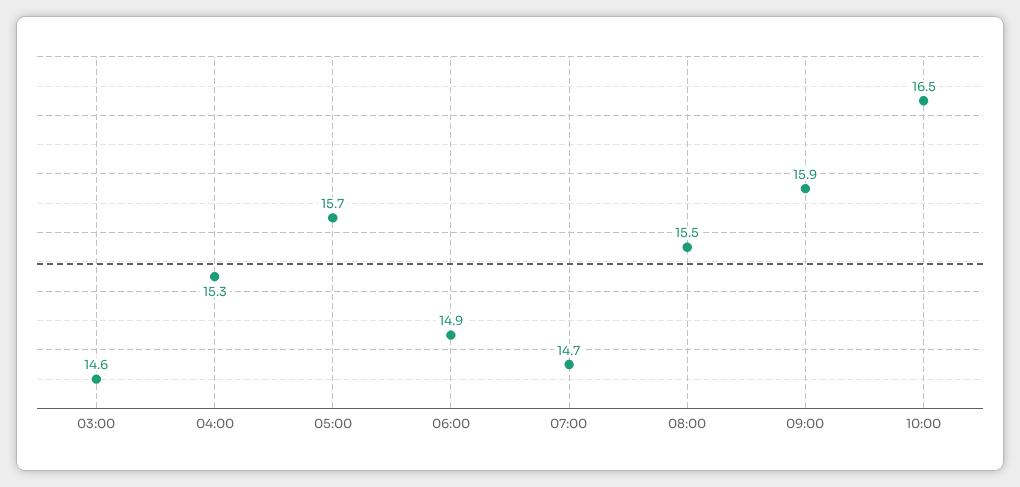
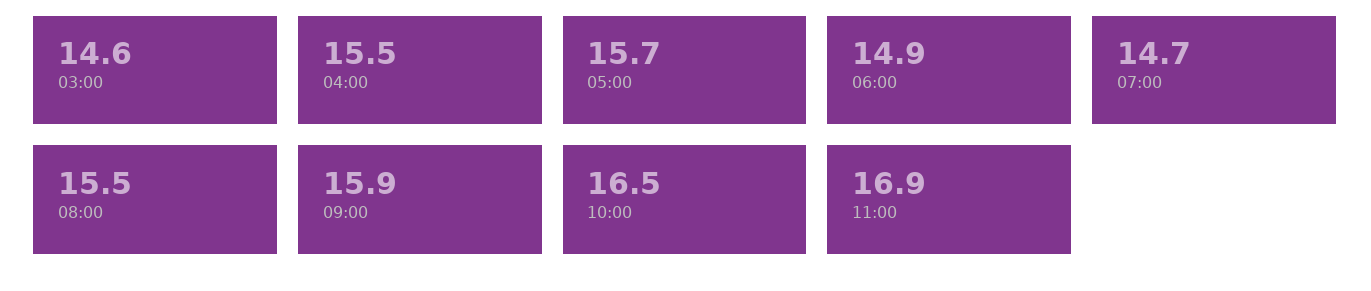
04:00: 15.3 -> 15.5
11:00: none -> 16.9

